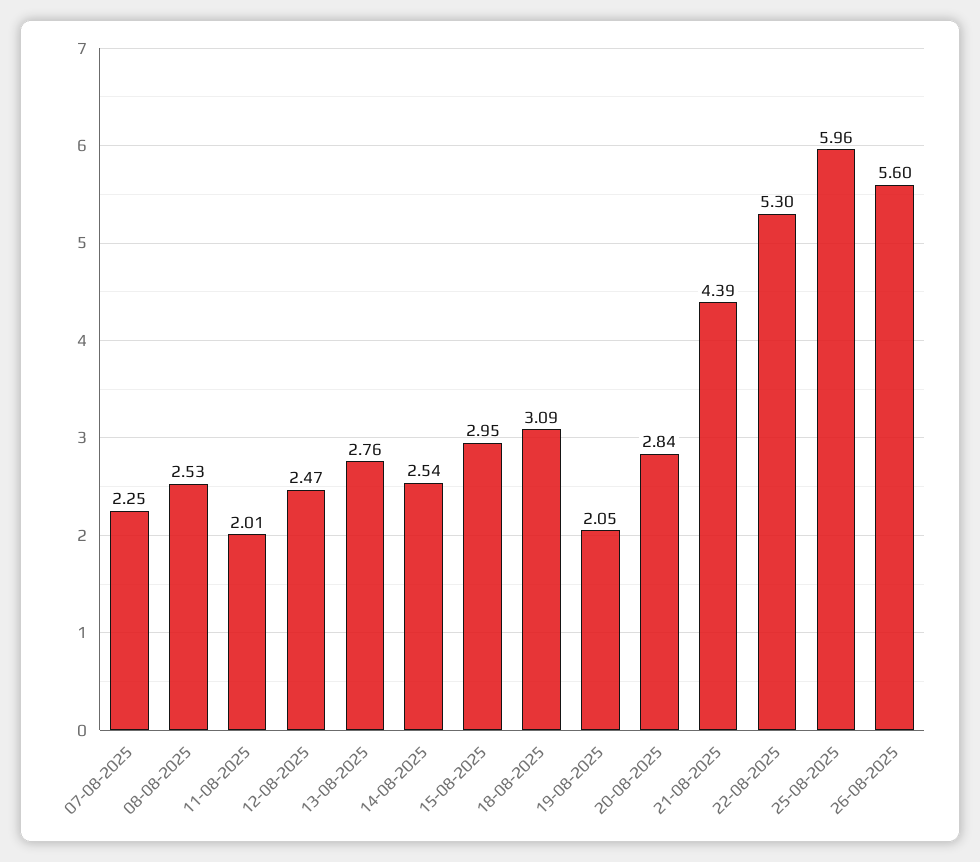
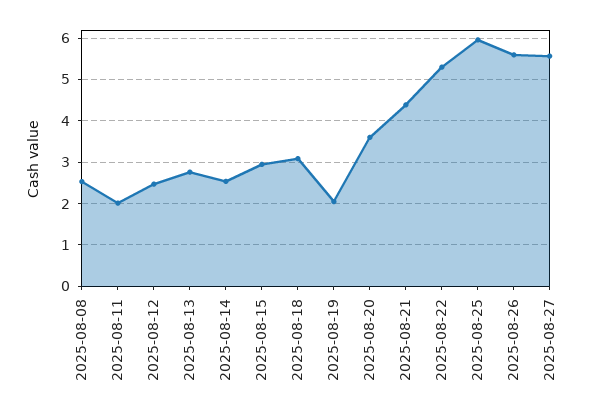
07-08-2025: 2.25 -> none
20-08-2025: 2.84 -> 3.6
2025-08-27: none -> 5.6

